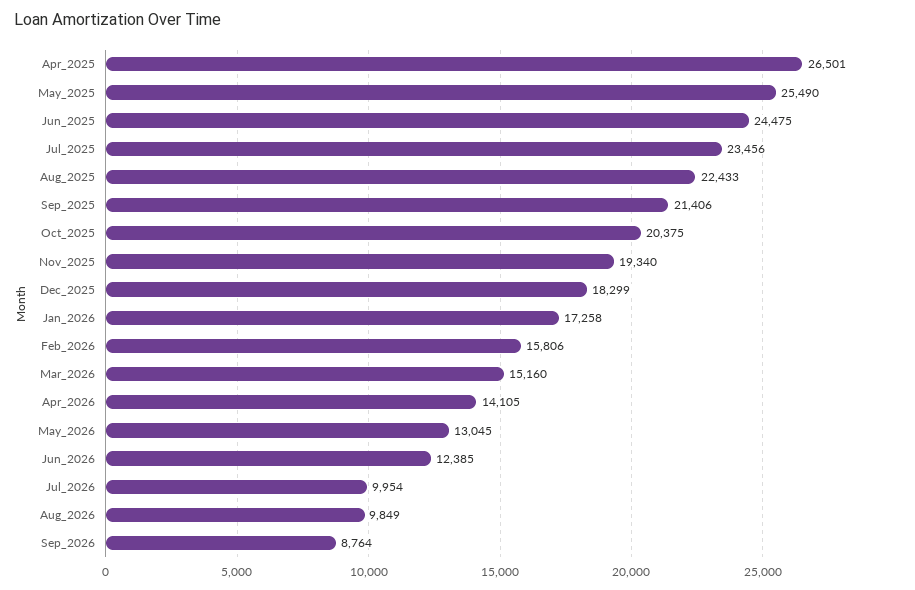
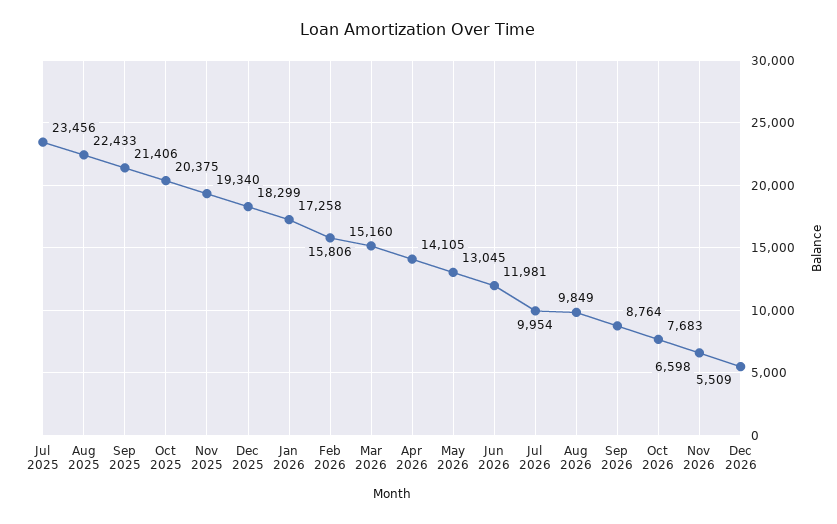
Apr_2025: 26501 -> none
May_2025: 25490 -> none
Jun_2025: 24475 -> none
Jun_2026: 12385 -> 11981
Oct 2026: none -> 7683
Nov 2026: none -> 6598
Dec 2026: none -> 5509

